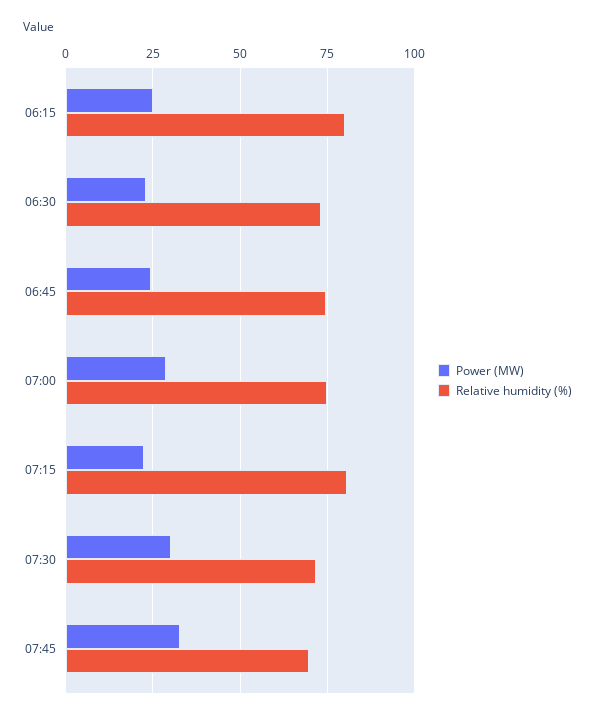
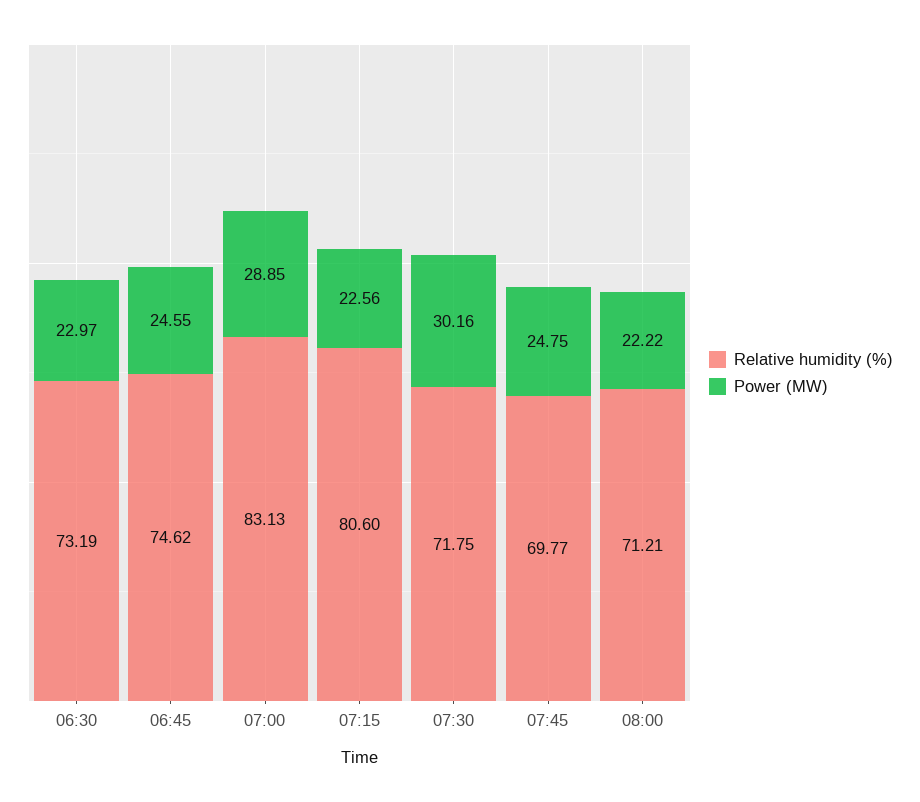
Power (MW), 06:15: 25 -> none
Relative humidity (%), 06:15: 80 -> none
Relative humidity (%), 07:00: 75 -> 83.13
Power (MW), 07:45: 32.5 -> 24.75
Relative humidity (%), 08:00: none -> 71.21
Power (MW), 08:00: none -> 22.22

